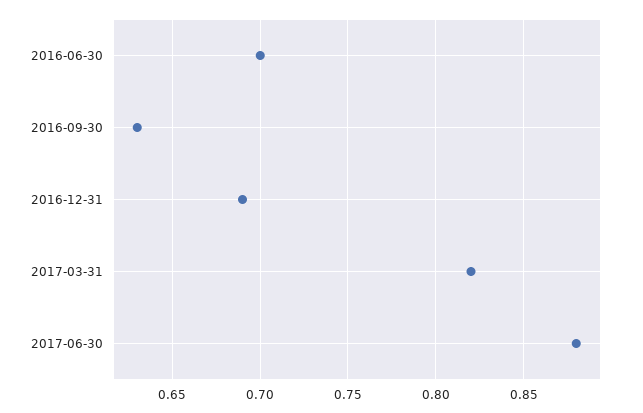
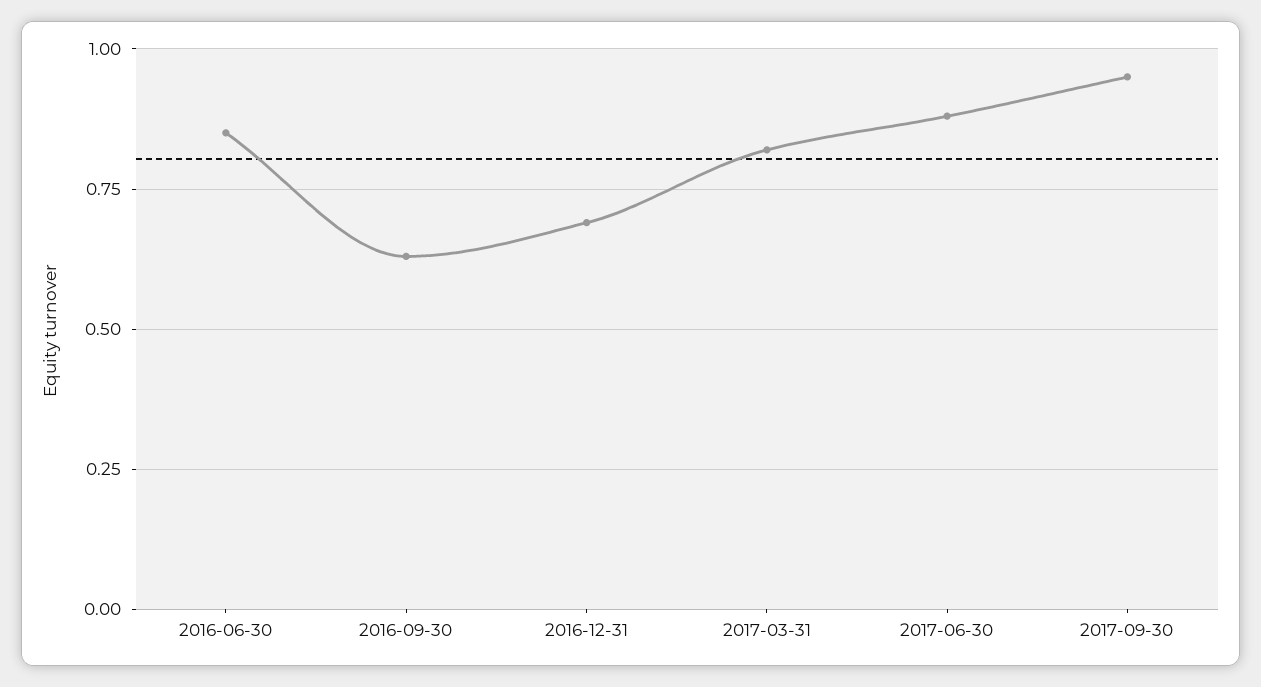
2016-06-30: 0.7 -> 0.85
2017-09-30: none -> 0.95

